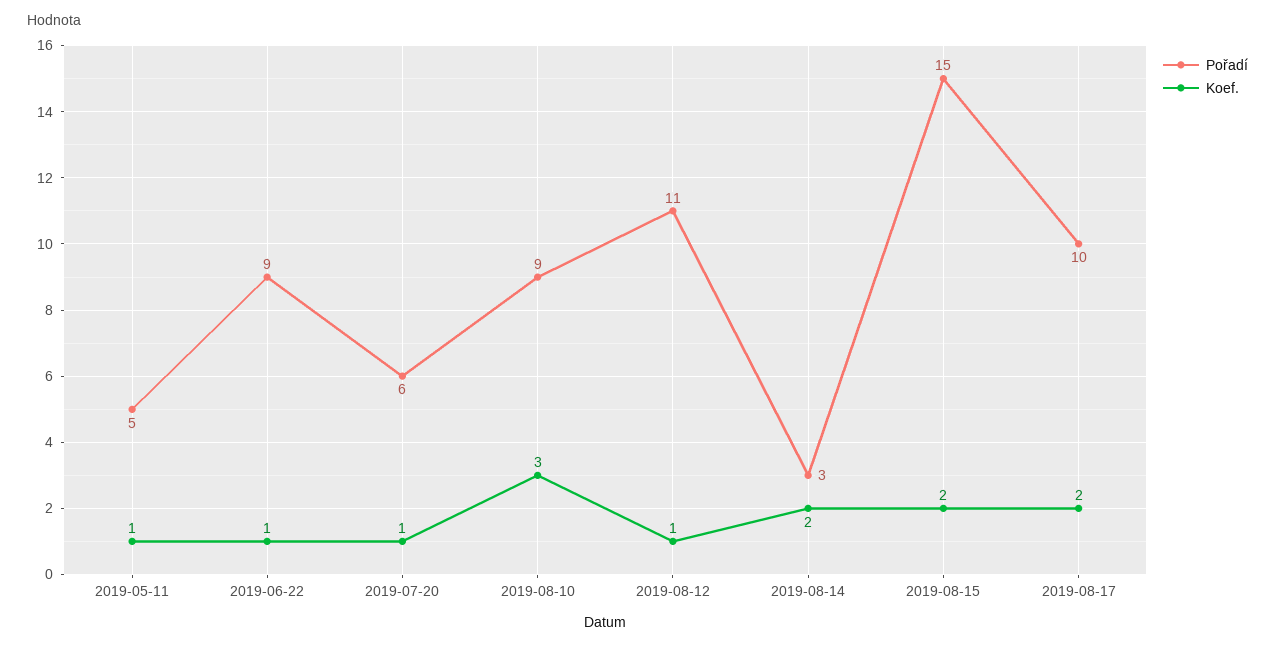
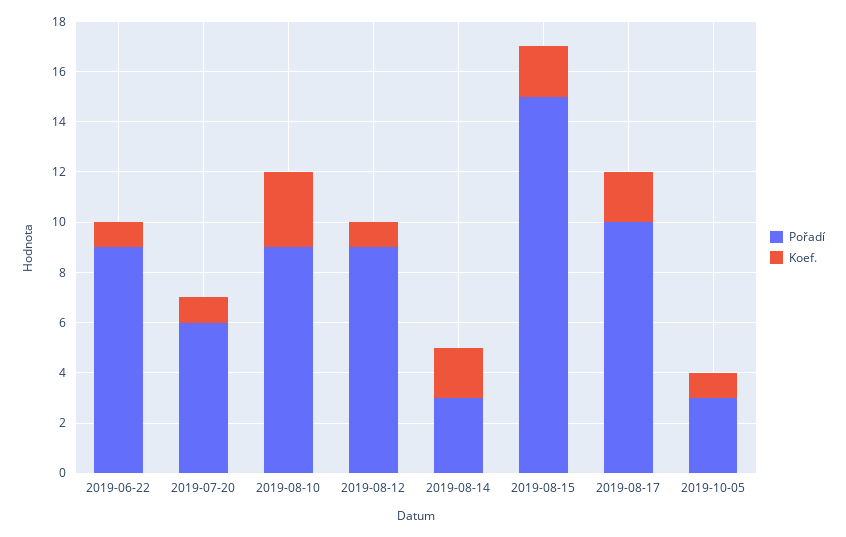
Pořadí, 2019-05-11: 5 -> none
Koef., 2019-05-11: 1 -> none
Pořadí, 2019-08-12: 11 -> 9
Pořadí, 2019-10-05: none -> 3
Koef., 2019-10-05: none -> 1

